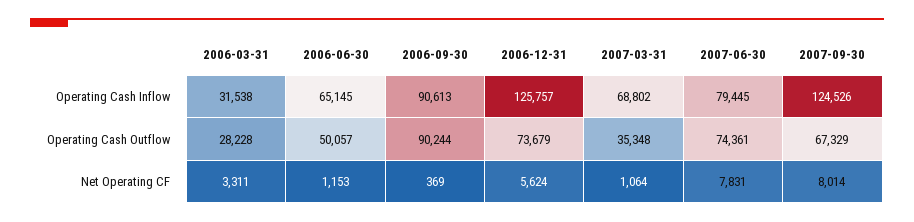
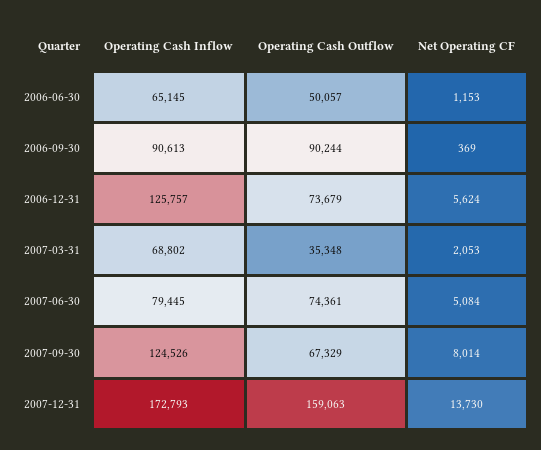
2006-03-31, Operating Cash Inflow: 31538 -> none
2006-03-31, Operating Cash Outflow: 28228 -> none
2006-03-31, Net Operating CF: 3311 -> none
2007-03-31, Net Operating CF: 1064 -> 2053
2007-06-30, Net Operating CF: 7831 -> 5084
2007-12-31, Operating Cash Inflow: none -> 172793
2007-12-31, Operating Cash Outflow: none -> 159063
2007-12-31, Net Operating CF: none -> 13730

